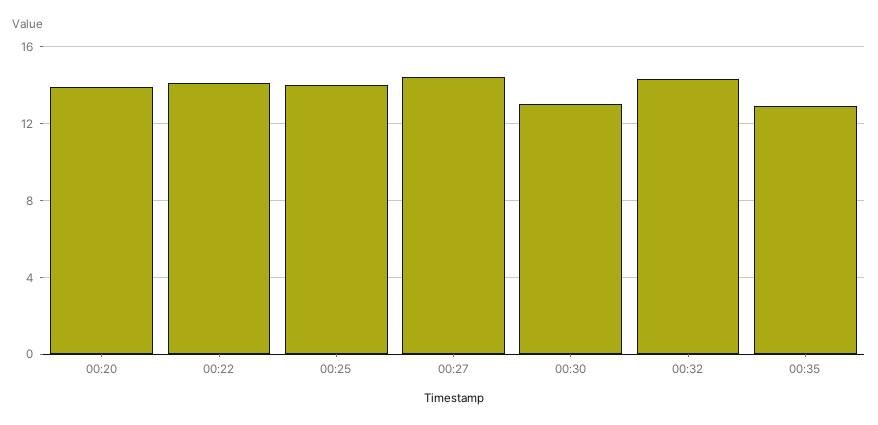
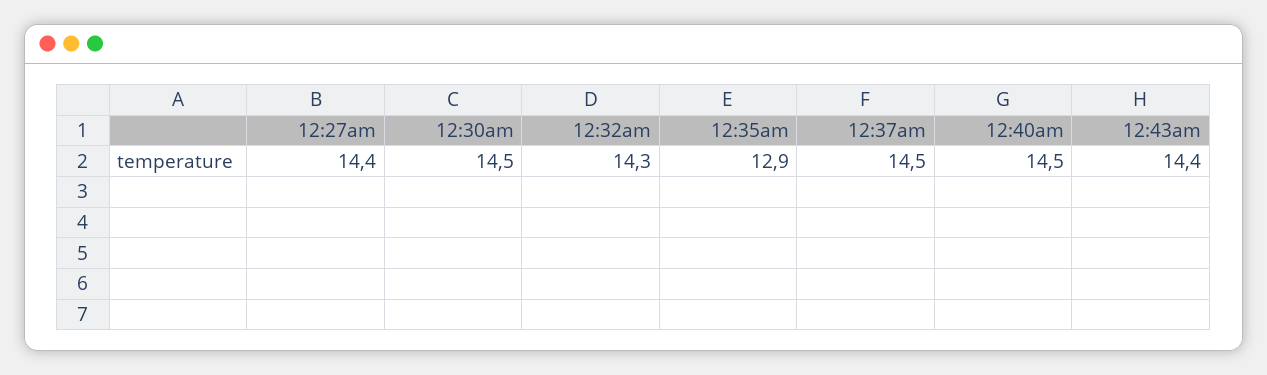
00:20: 14 -> none
00:22: 14 -> none
00:25: 14 -> none
00:30: 13 -> 14.5
12:37am: none -> 14.5
12:40am: none -> 14.5
12:43am: none -> 14.4

